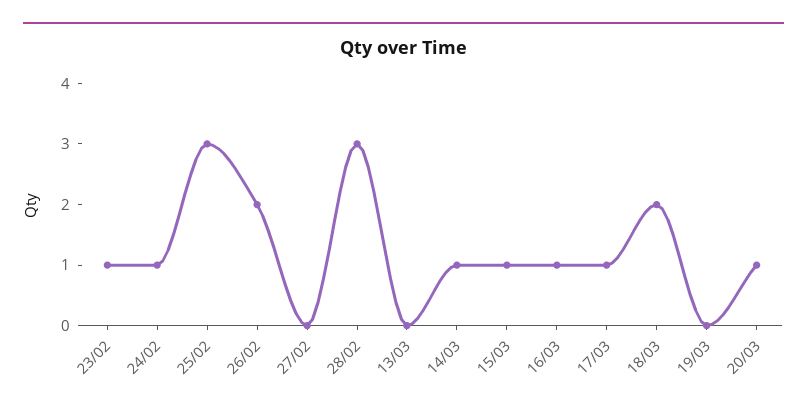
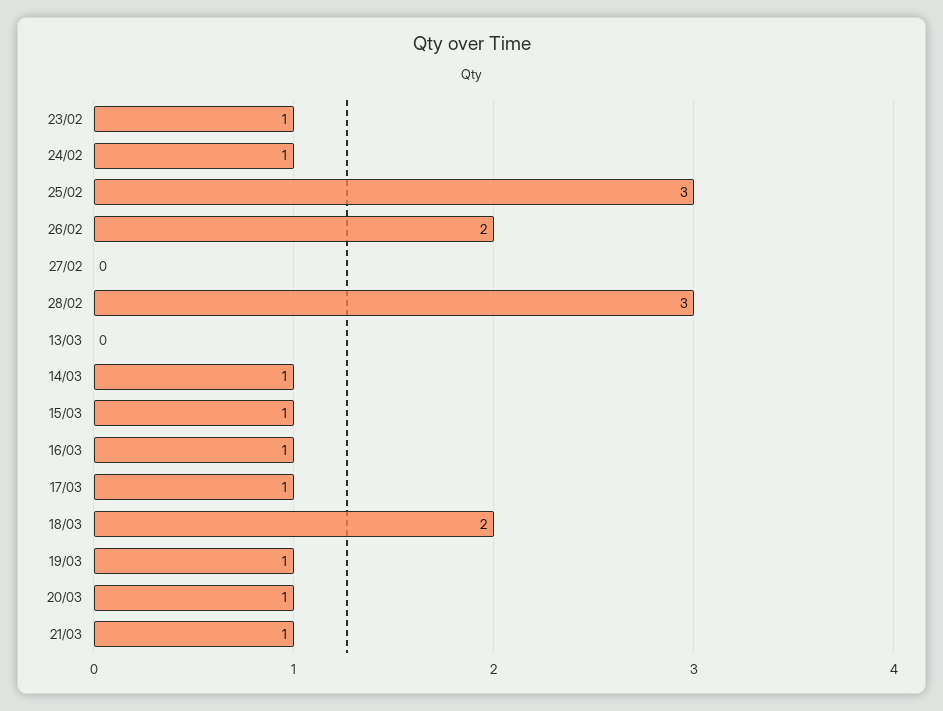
19/03: 0 -> 1
21/03: none -> 1

